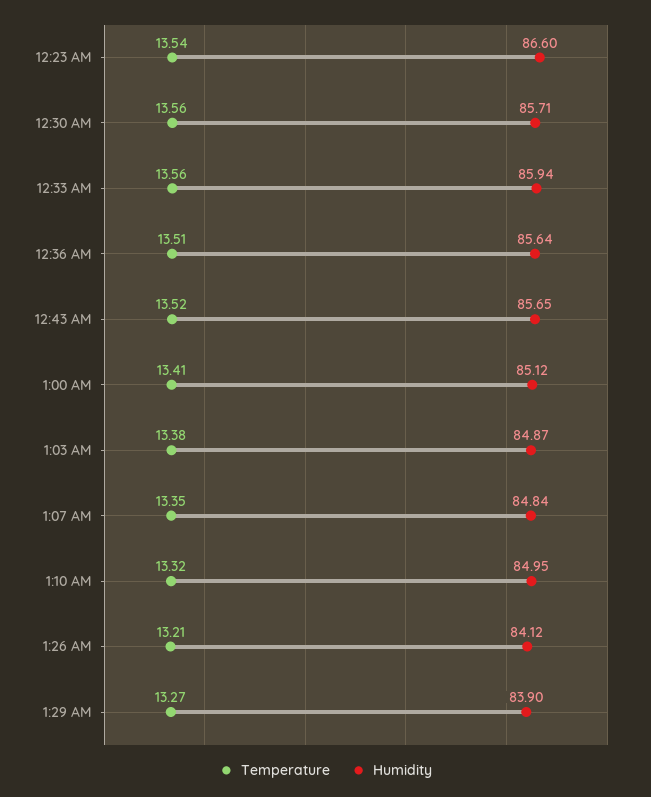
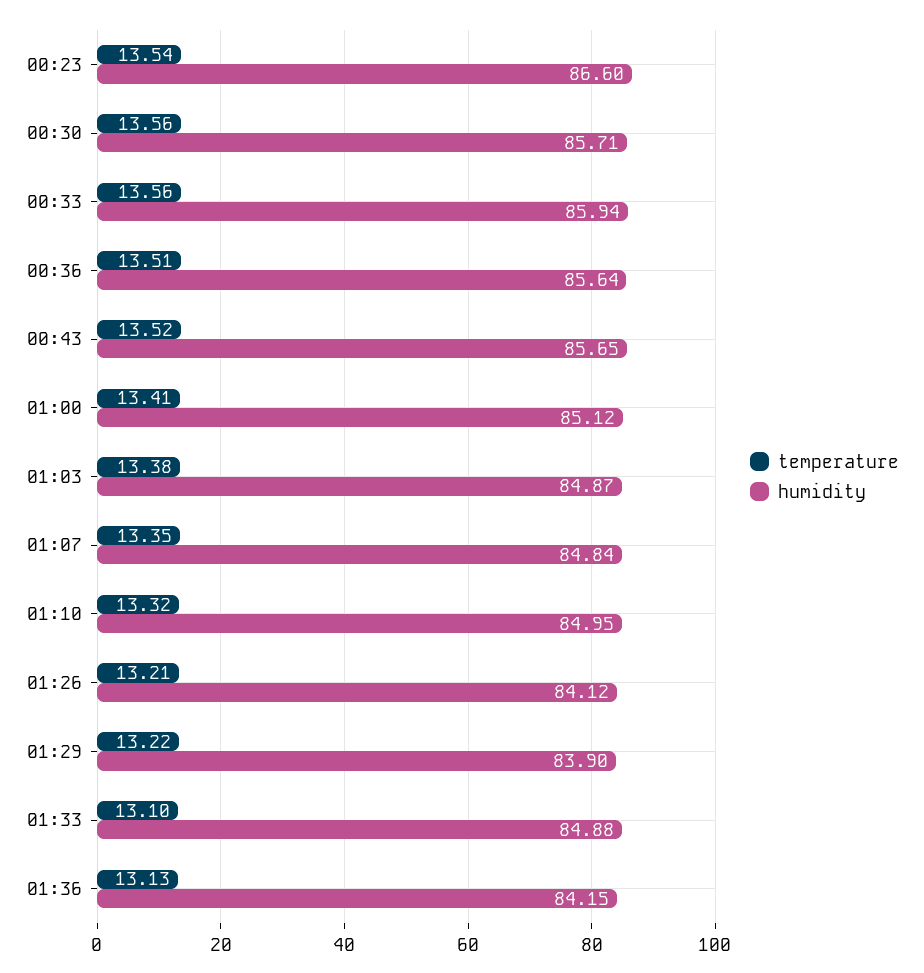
Temperature, 1:29 AM: 13.27 -> 13.22
Temperature, 01:33: none -> 13.1
Humidity, 01:33: none -> 84.88
Temperature, 01:36: none -> 13.13
Humidity, 01:36: none -> 84.15

